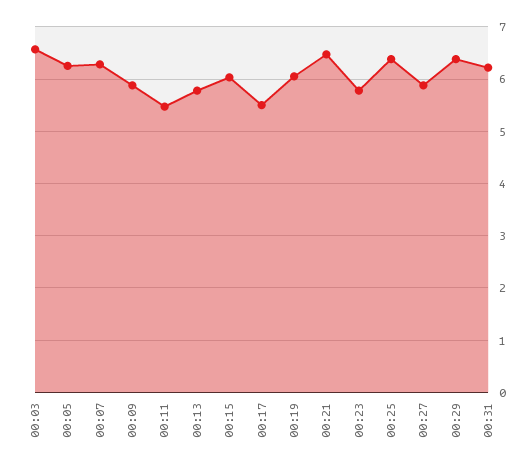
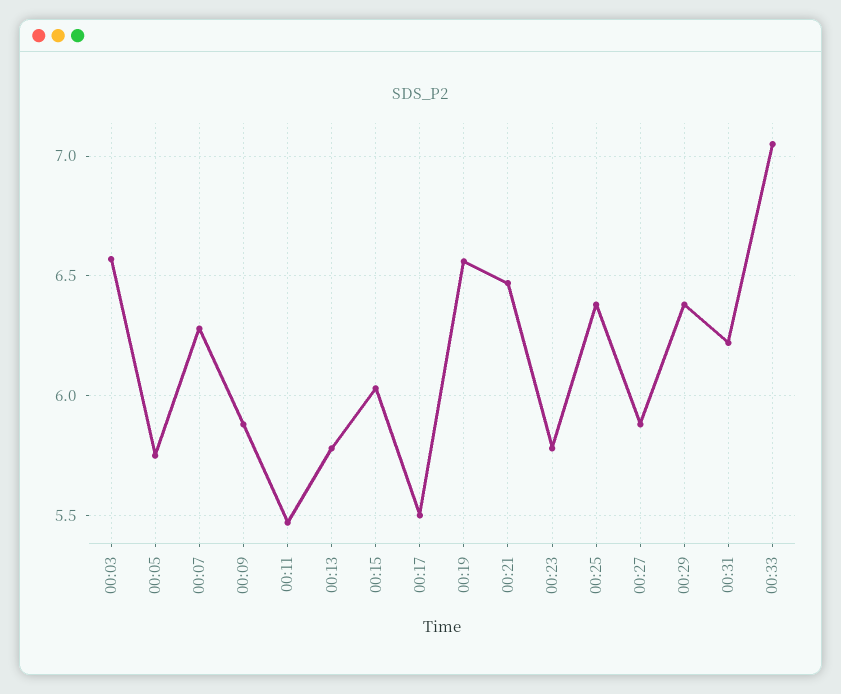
00:05: 6.2 -> 5.75
00:19: 6 -> 6.55
00:33: none -> 7.05

